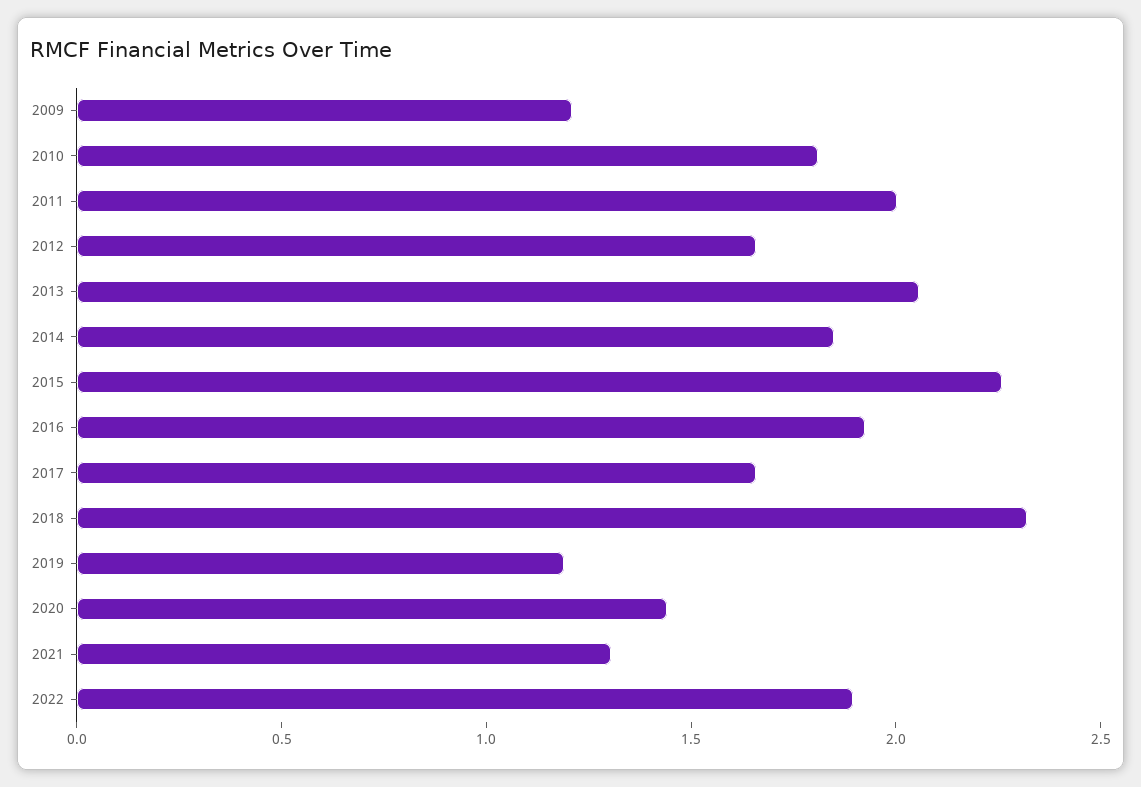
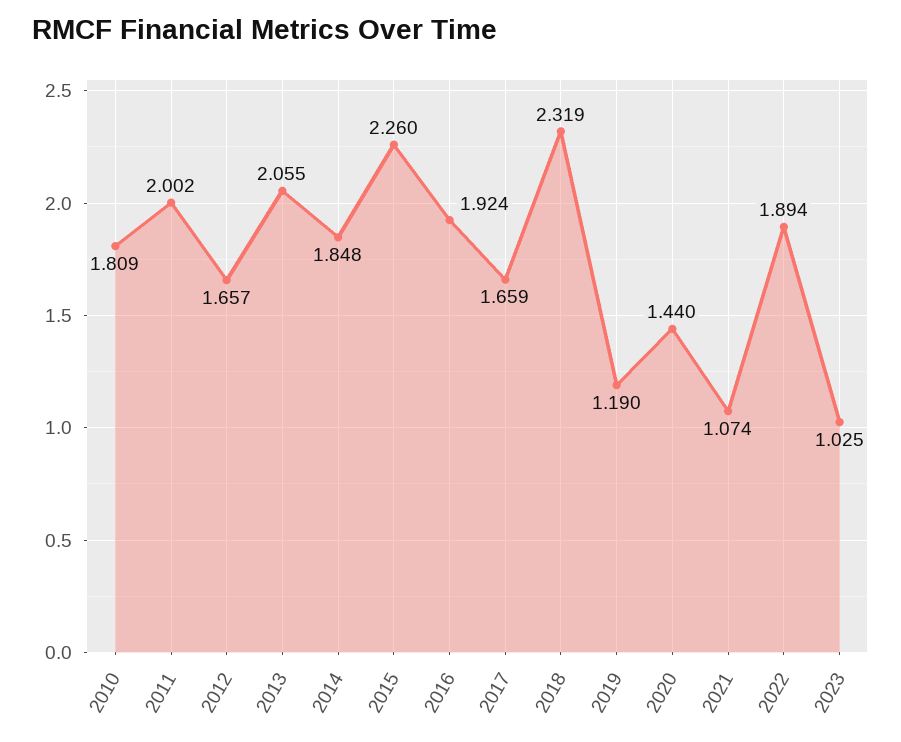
2009: 1.2 -> none
2021: 1.3 -> 1.074
2023: none -> 1.025

